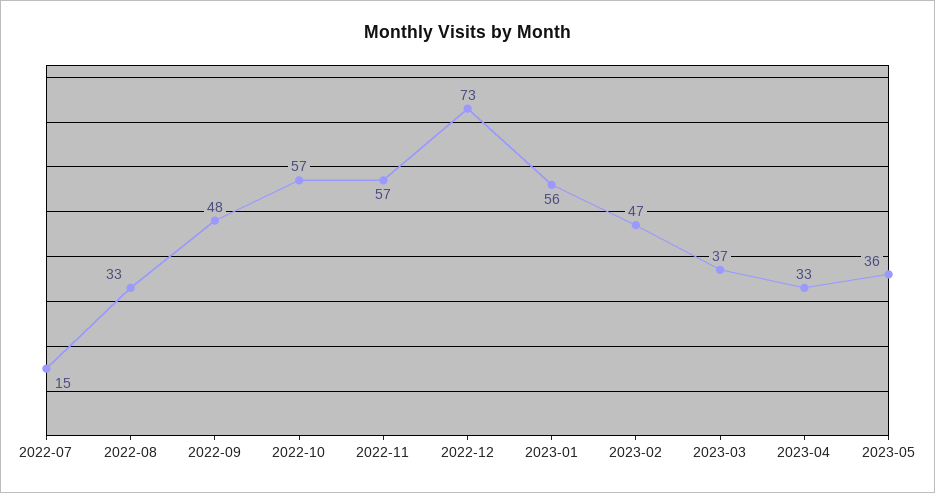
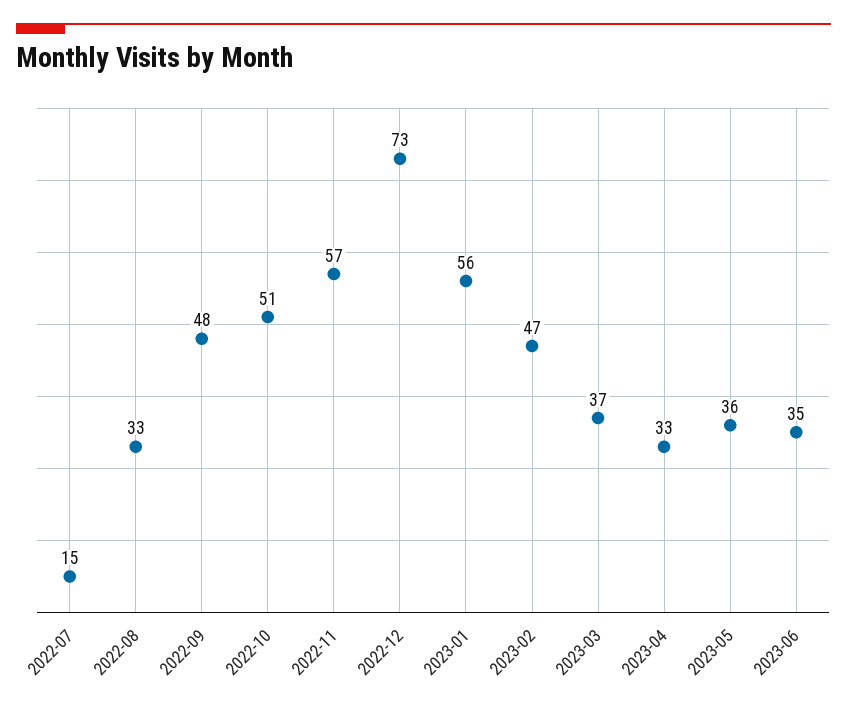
2022-10: 57 -> 51
2023-06: none -> 35

